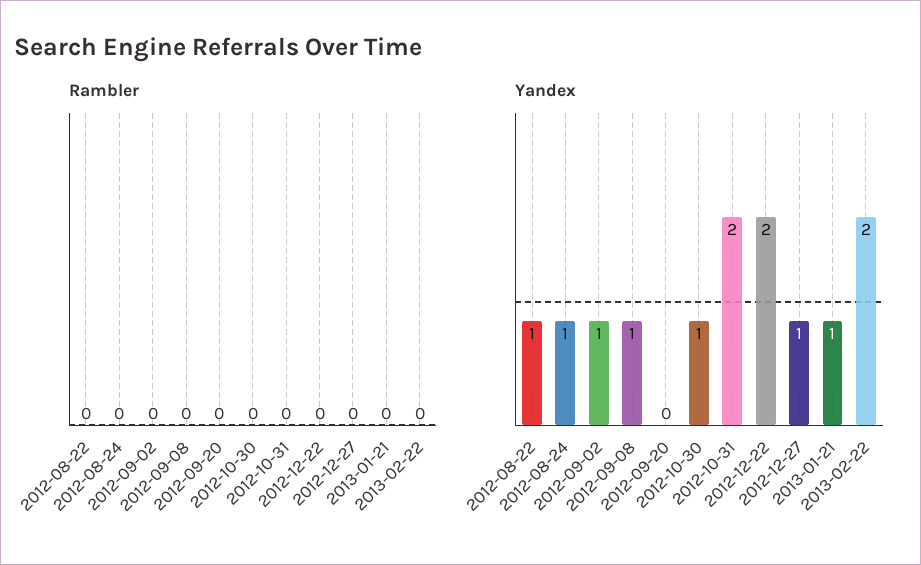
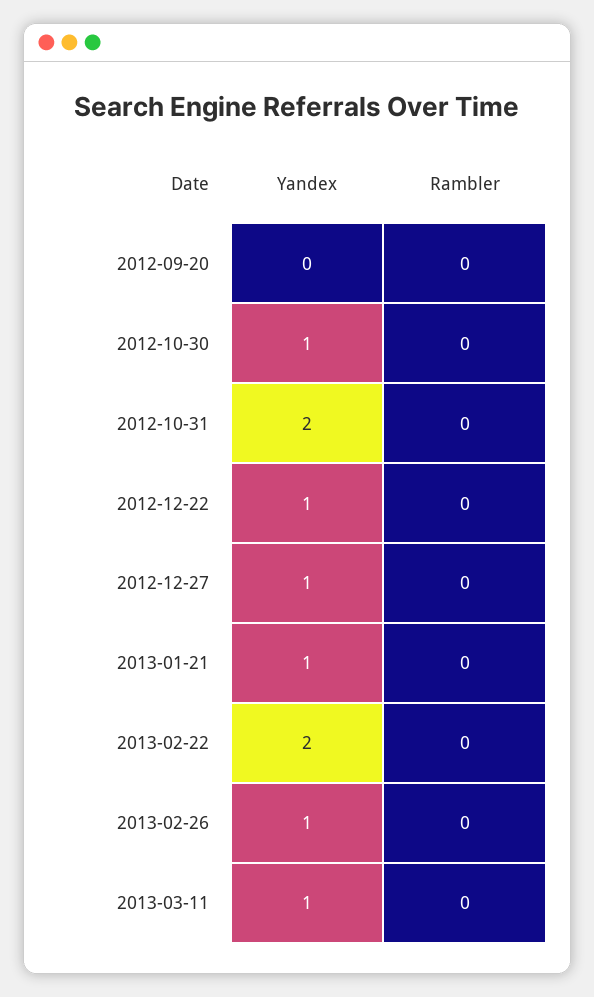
Rambler, 2012-08-22: 0 -> none
Rambler, 2012-08-24: 0 -> none
Rambler, 2012-09-02: 0 -> none
Rambler, 2012-09-08: 0 -> none
Yandex, 2012-08-22: 1 -> none
Yandex, 2012-08-24: 1 -> none
Yandex, 2012-09-02: 1 -> none
Yandex, 2012-09-08: 1 -> none
Yandex, 2012-12-22: 2 -> 1
Yandex, 2013-02-26: none -> 1
Rambler, 2013-02-26: none -> 0
Yandex, 2013-03-11: none -> 1
Rambler, 2013-03-11: none -> 0

